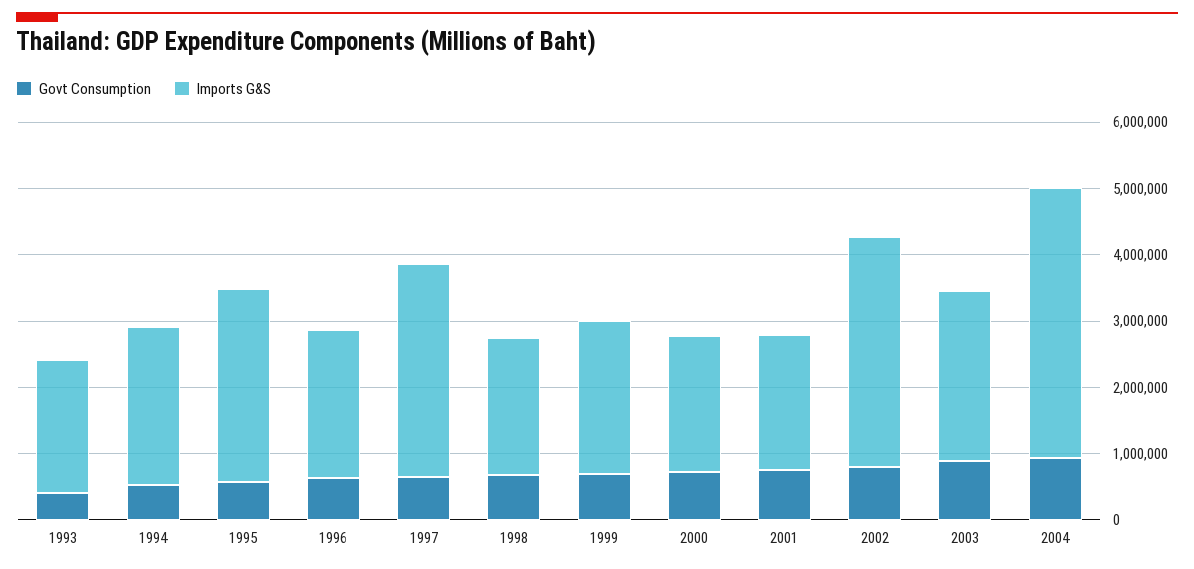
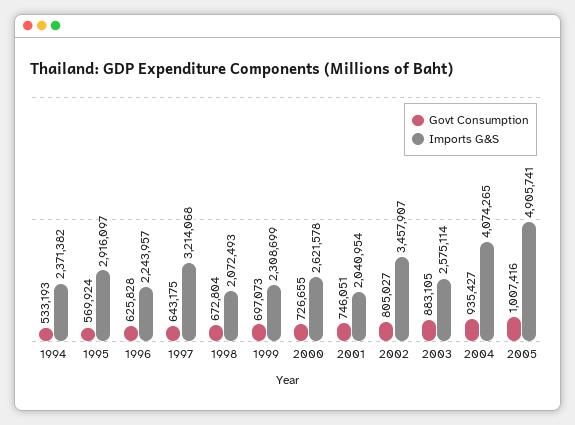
Govt Consumption, 1993: 400000 -> none
Imports G&S, 1993: 2000000 -> none
Imports G&S, 2000: 2000000 -> 2621578
Govt Consumption, 2005: none -> 1007416
Imports G&S, 2005: none -> 4905741

